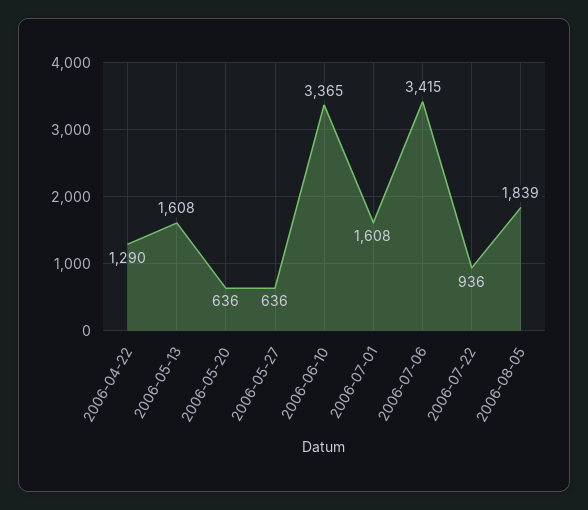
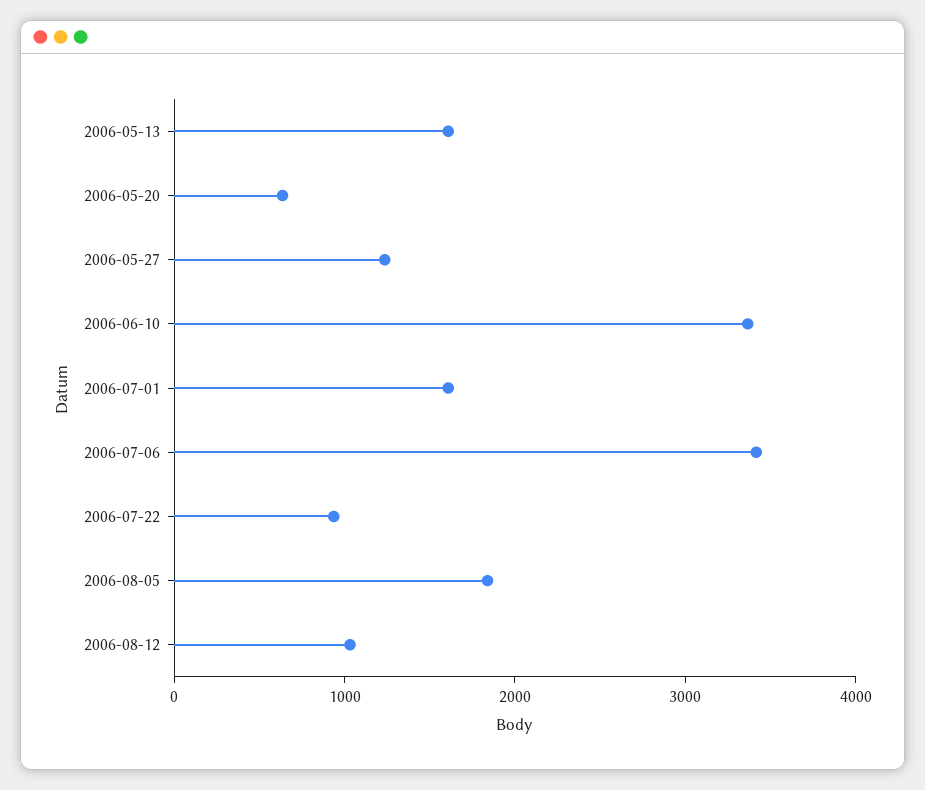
2006-04-22: 1290 -> none
2006-05-27: 636 -> 1200
2006-08-12: none -> 1000

